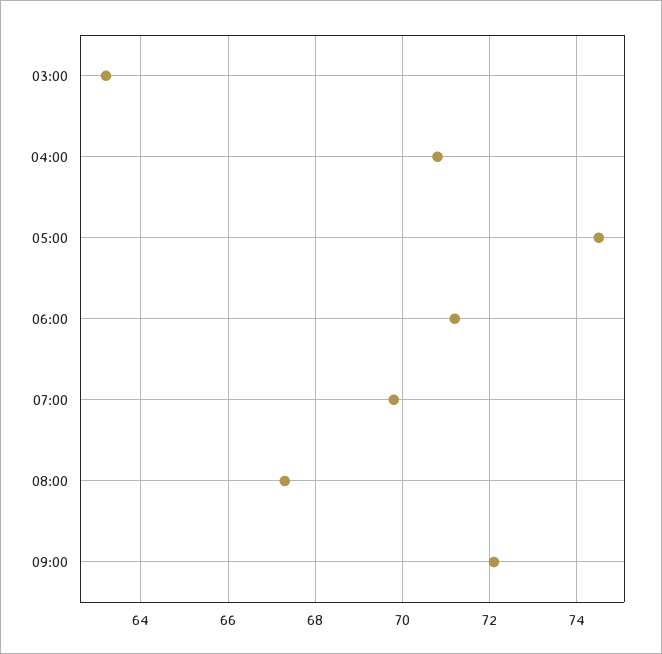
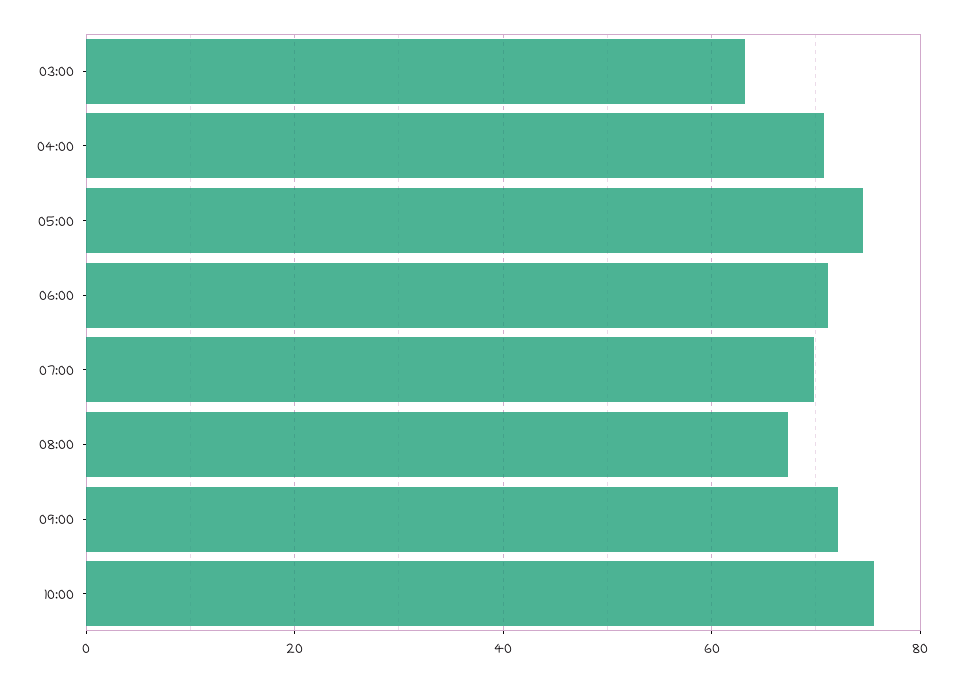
10:00: none -> 76

